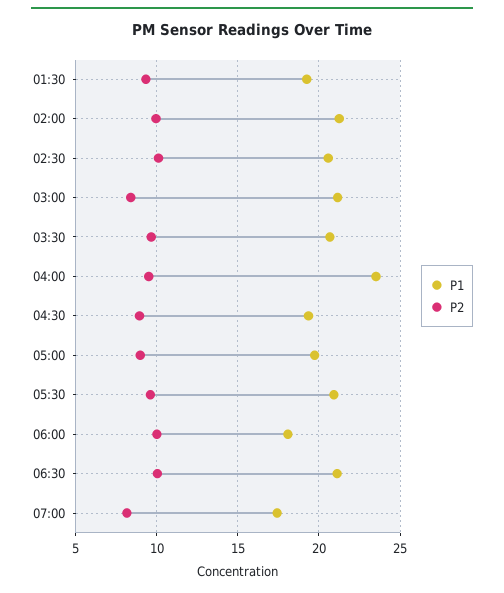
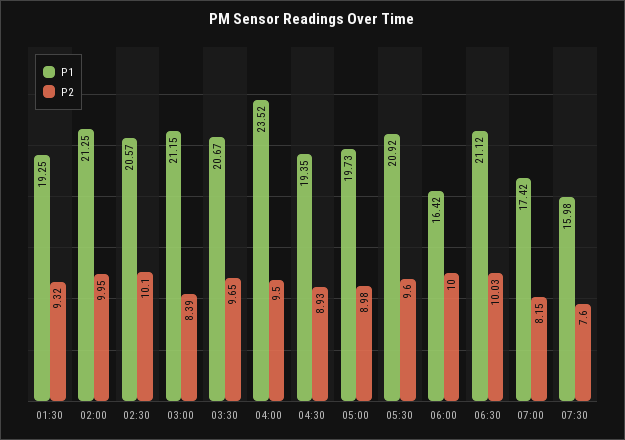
P1, 06:00: 18 -> 16.42
P1, 07:30: none -> 15.98
P2, 07:30: none -> 7.6

